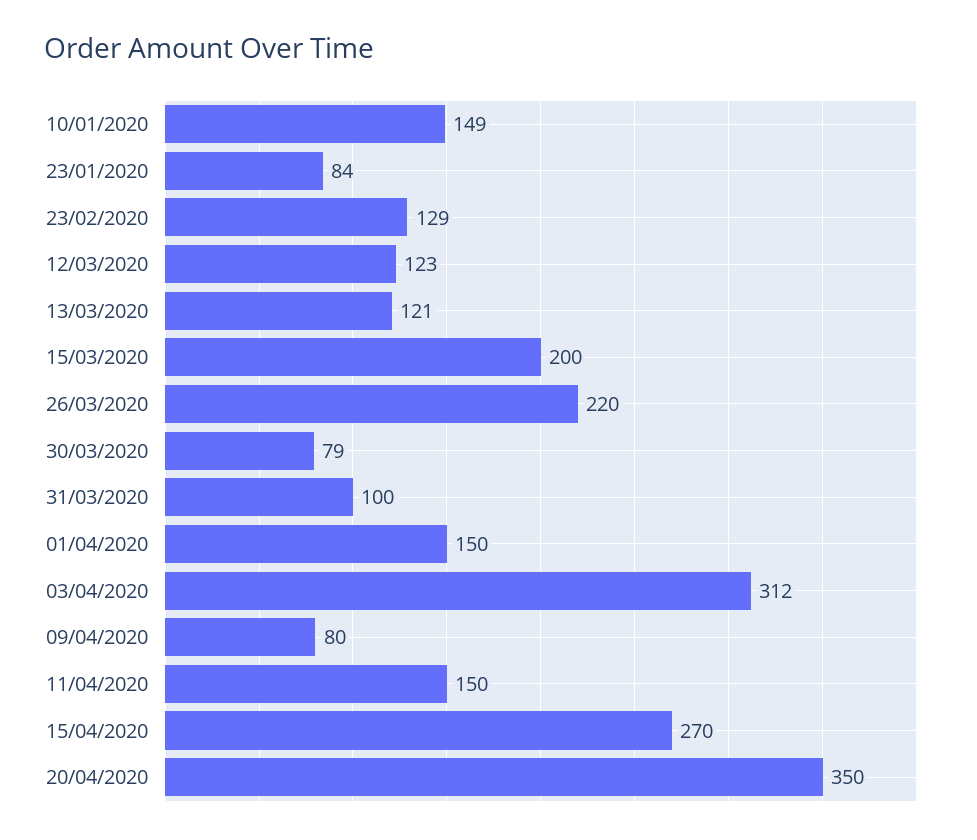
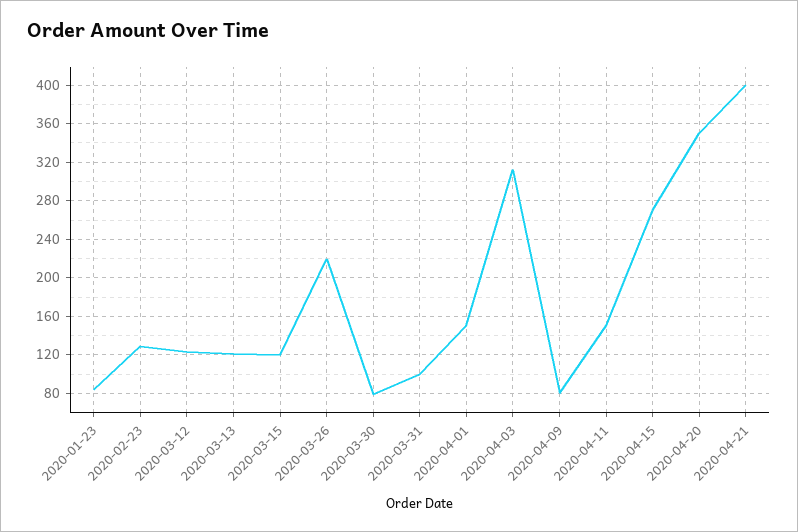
10/01/2020: 149 -> none
15/03/2020: 200 -> 120
2020-04-21: none -> 400

